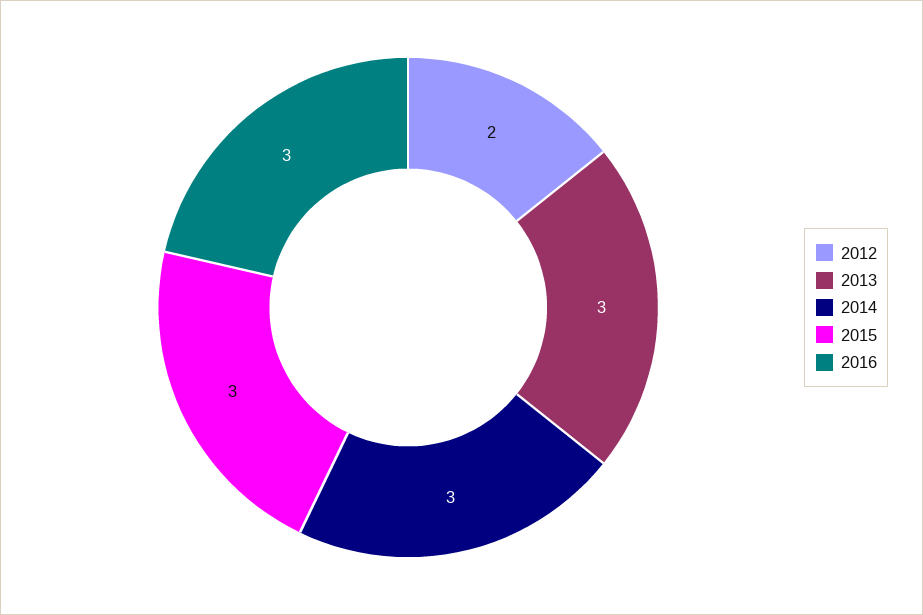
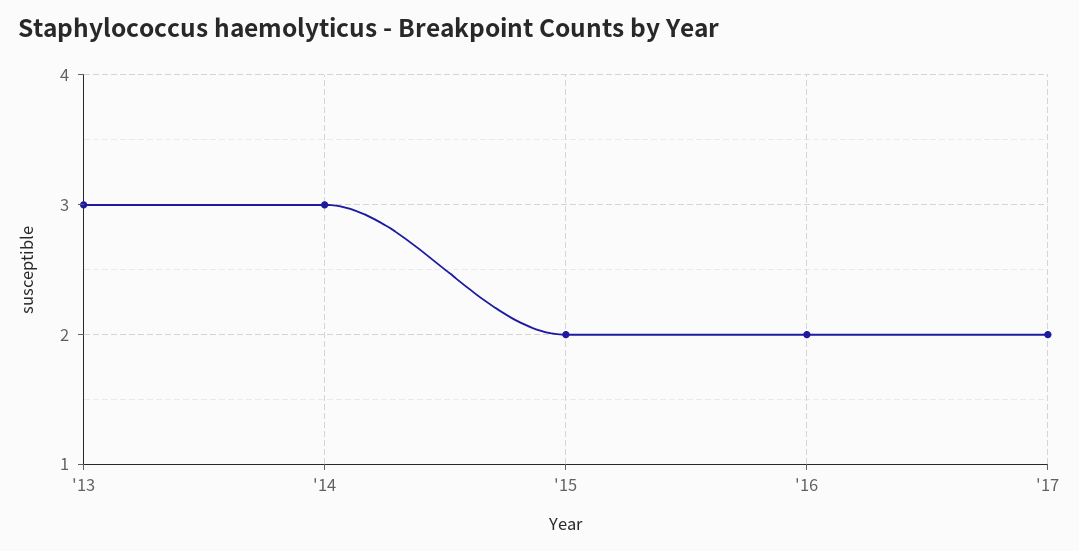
2012: 2 -> none
2015: 3 -> 2
2016: 3 -> 2
'17: none -> 2

